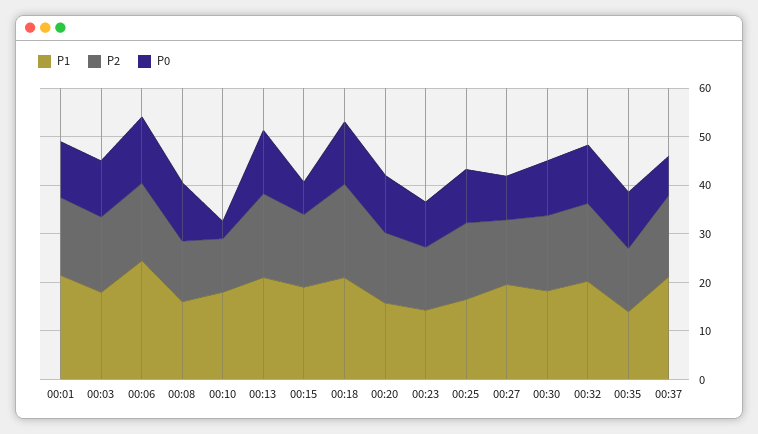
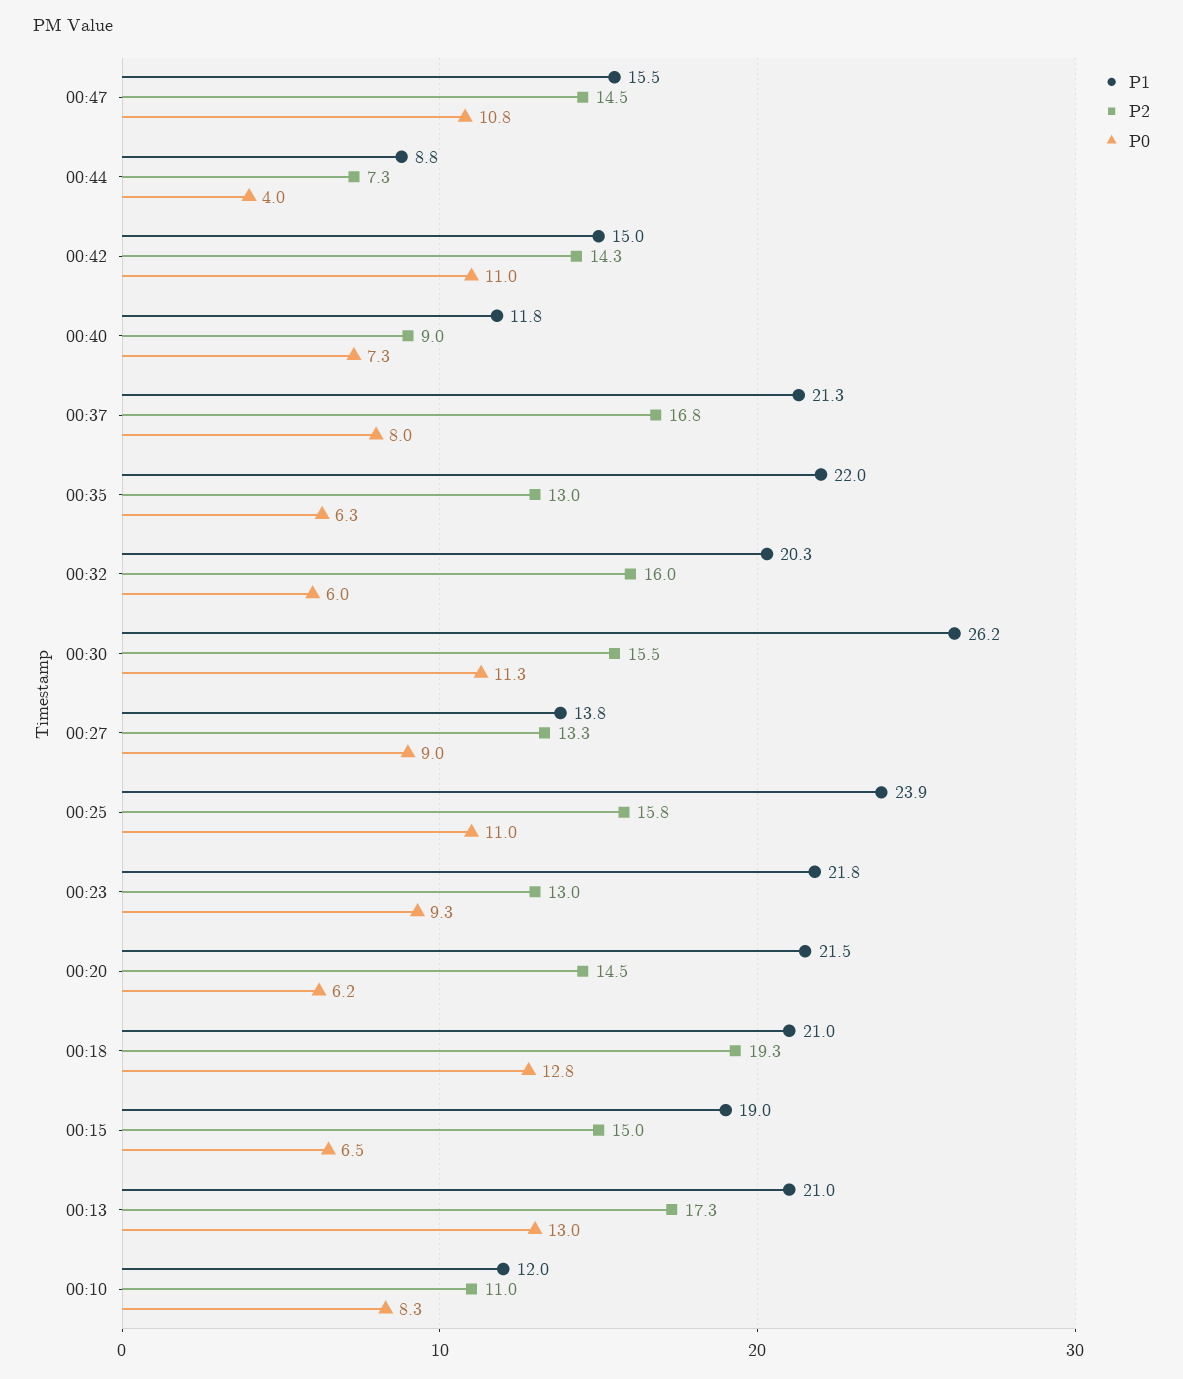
P1, 00:01: 22 -> none
P2, 00:01: 16 -> none
P0, 00:01: 12 -> none
P1, 00:03: 18 -> none
P2, 00:03: 16 -> none
P0, 00:03: 12 -> none
P1, 00:06: 24 -> none
P2, 00:06: 16 -> none
P0, 00:06: 14 -> none
P1, 00:08: 16 -> none
P2, 00:08: 12 -> none
P0, 00:08: 12 -> none
P1, 00:10: 18 -> 12
P0, 00:10: 4 -> 8.3
P1, 00:20: 16 -> 21.5
P0, 00:20: 12 -> 6.2
P1, 00:23: 14 -> 21.8
P1, 00:25: 16 -> 23.9
P1, 00:27: 20 -> 13.8
P1, 00:30: 18 -> 26.2
P0, 00:32: 12 -> 6
P1, 00:35: 14 -> 22
P0, 00:35: 12 -> 6.3
P1, 00:47: none -> 15.5
P2, 00:47: none -> 14.5
P0, 00:47: none -> 10.8
P1, 00:44: none -> 8.8
P2, 00:44: none -> 7.3
P0, 00:44: none -> 4
P1, 00:42: none -> 15
P2, 00:42: none -> 14.3
P0, 00:42: none -> 11
P1, 00:40: none -> 11.8
P2, 00:40: none -> 9
P0, 00:40: none -> 7.3

